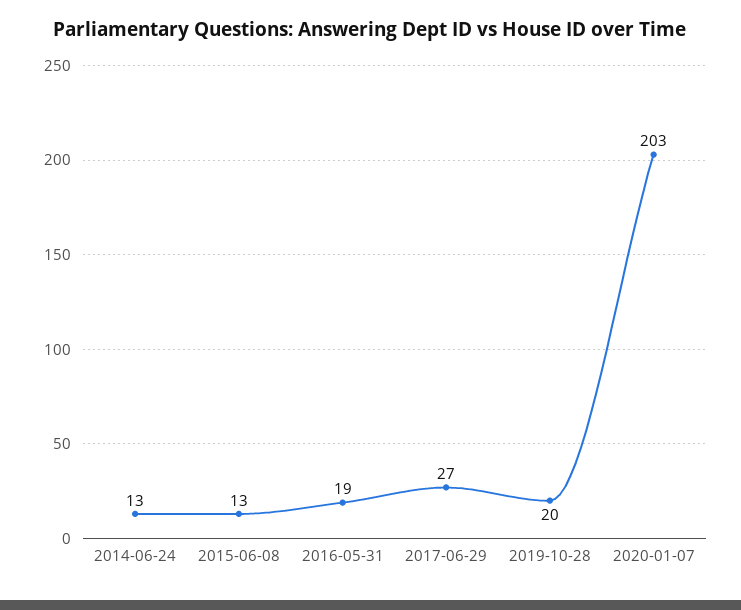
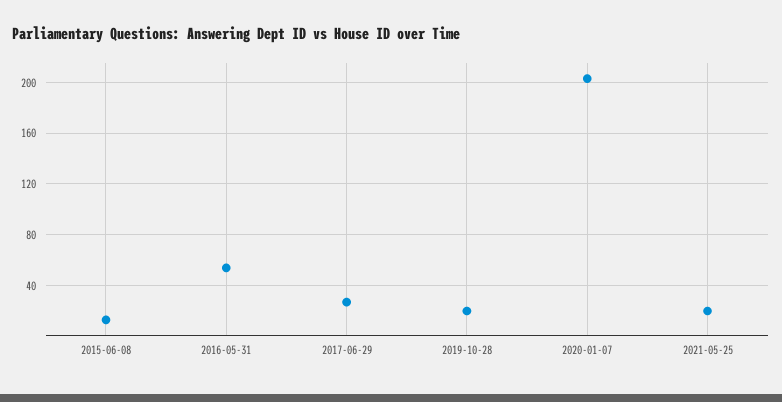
2014-06-24: 13 -> none
2016-05-31: 19 -> 55
2021-05-25: none -> 20

